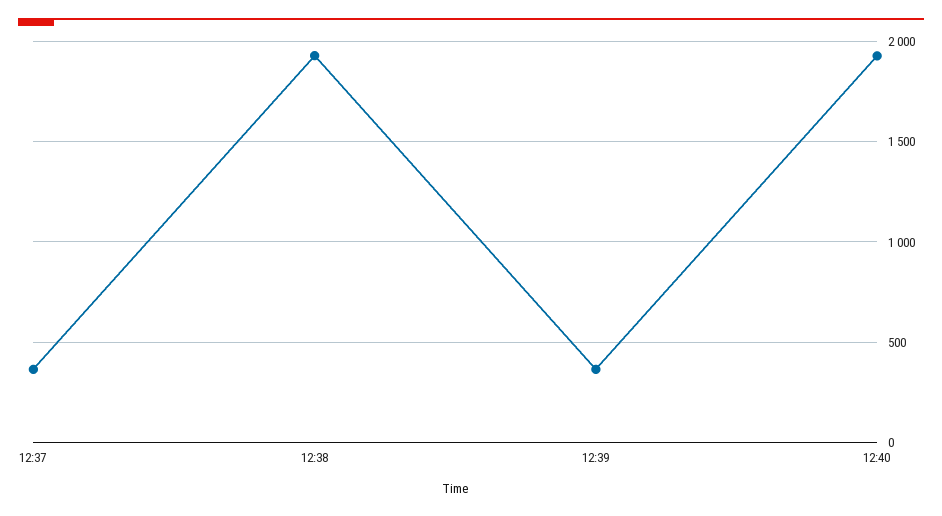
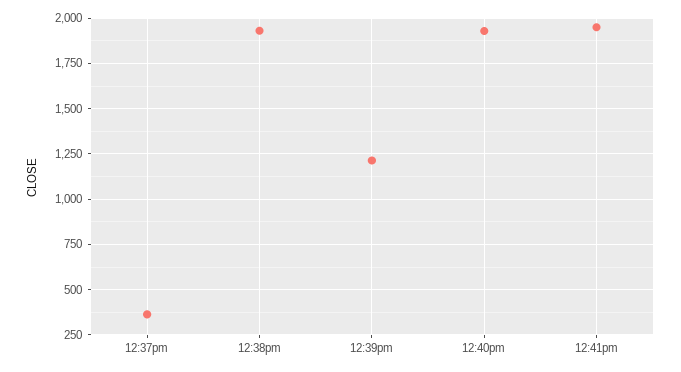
12:39: 350 -> 1200
12:41pm: none -> 1950

